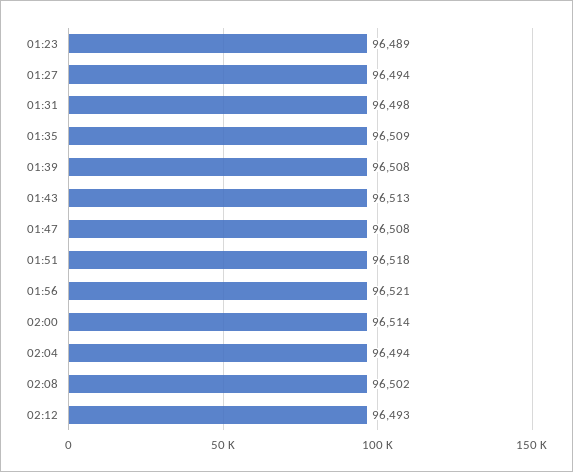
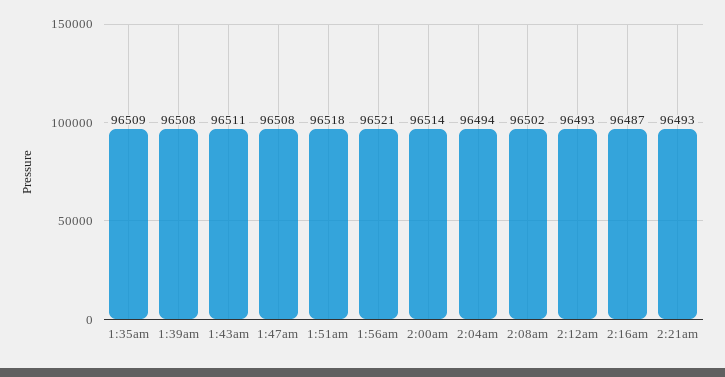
01:23: 96489 -> none
01:27: 96494 -> none
01:31: 96498 -> none
01:43: 96513 -> 96511
2:16am: none -> 96487
2:21am: none -> 96493

